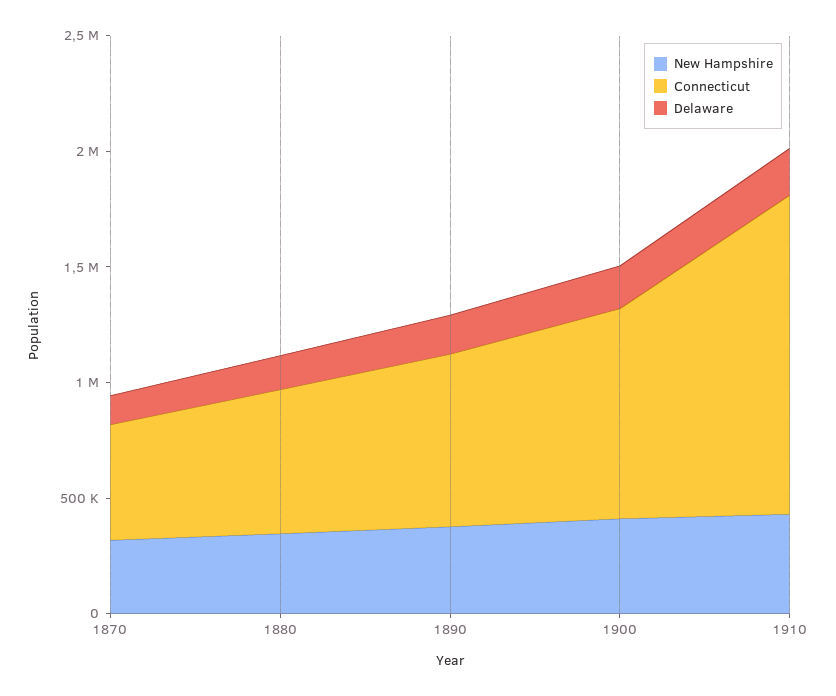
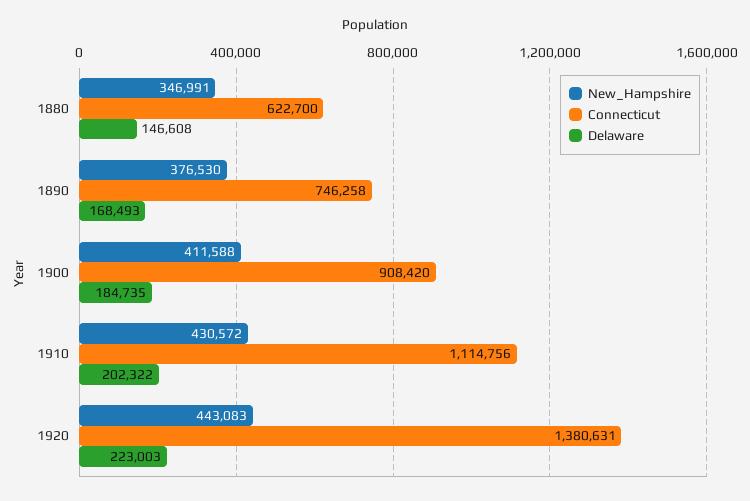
New Hampshire, 1870: 300000 -> none
Connecticut, 1870: 500000 -> none
Delaware, 1870: 100000 -> none
Connecticut, 1910: 1400000 -> 1114756
New Hampshire, 1920: none -> 443083
Connecticut, 1920: none -> 1380631
Delaware, 1920: none -> 223003

